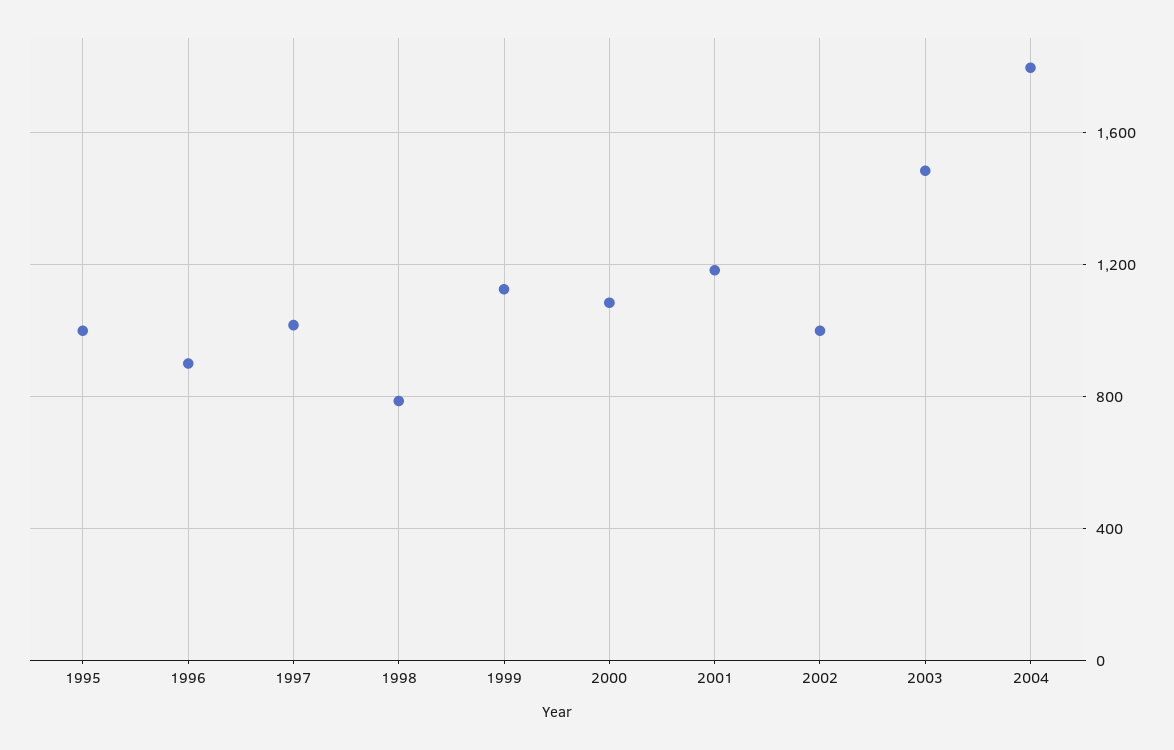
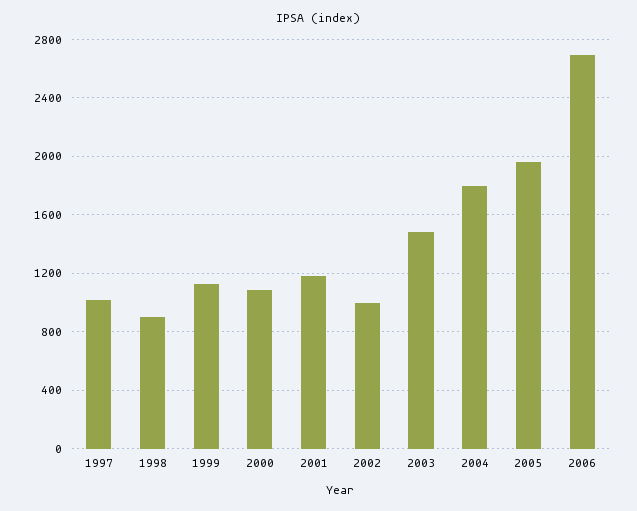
1995: 1000 -> none
1996: 900 -> none
1998: 800 -> 900
2005: none -> 1950
2006: none -> 2700

